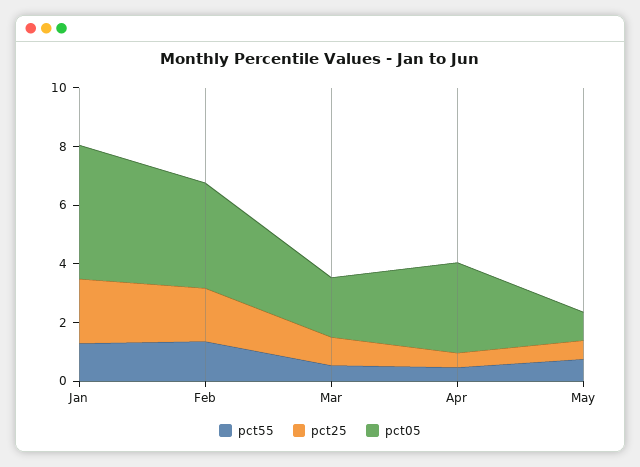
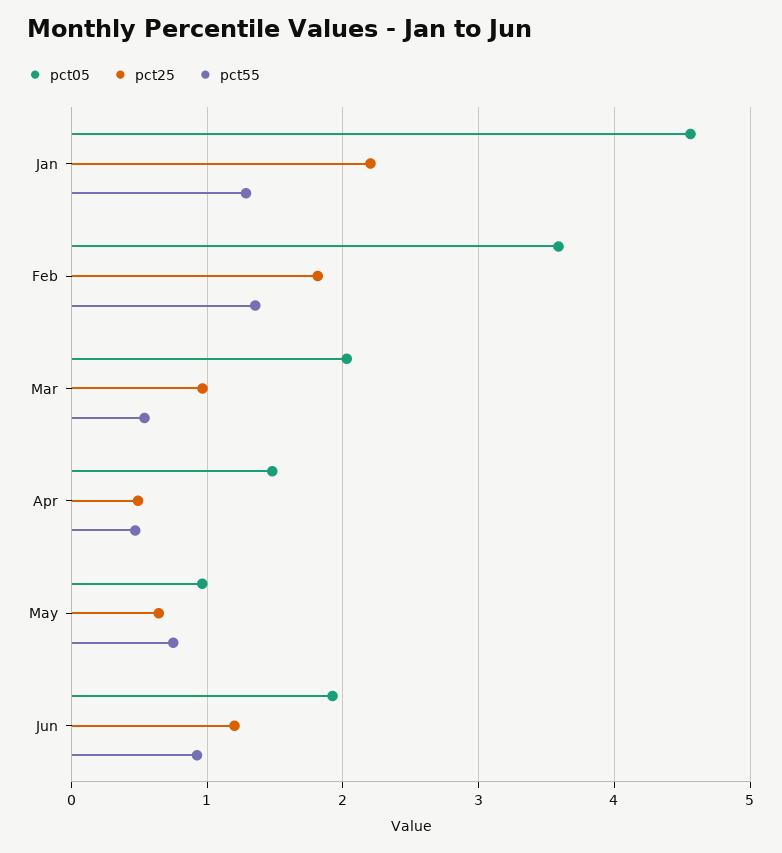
pct05, Apr: 3 -> 1.5
pct05, Jun: none -> 1.9
pct25, Jun: none -> 1.2
pct55, Jun: none -> 0.9

